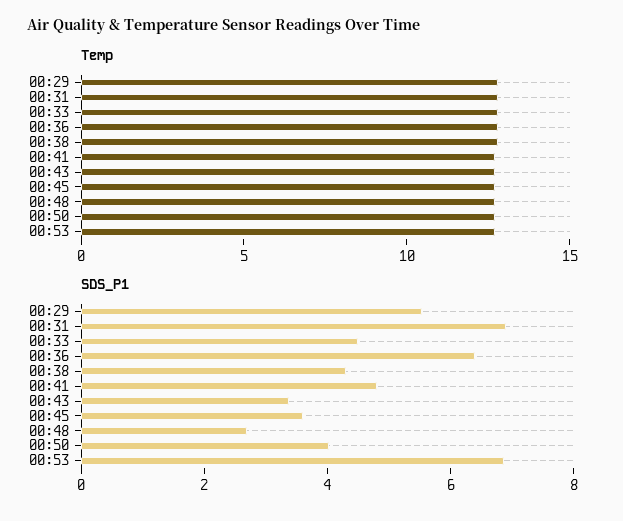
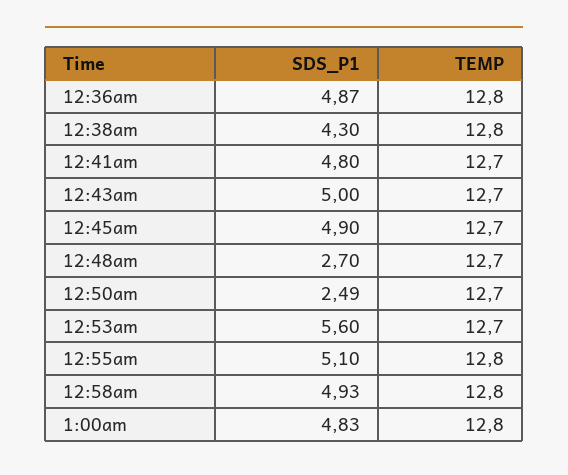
Temp, 00:29: 13 -> none
Temp, 00:31: 13 -> none
Temp, 00:33: 13 -> none
SDS_P1, 00:29: 5.5 -> none
SDS_P1, 00:31: 7 -> none
SDS_P1, 00:33: 4.5 -> none
SDS_P1, 00:36: 6.5 -> 4.87
SDS_P1, 00:43: 3.5 -> 5
SDS_P1, 00:45: 3.5 -> 4.9
SDS_P1, 00:50: 4 -> 2.49
SDS_P1, 00:53: 7 -> 5.6
SDS_P1, 12:55am: none -> 5.1
Temp, 12:55am: none -> 12.8
SDS_P1, 12:58am: none -> 4.93
Temp, 12:58am: none -> 12.8
SDS_P1, 1:00am: none -> 4.83
Temp, 1:00am: none -> 12.8

